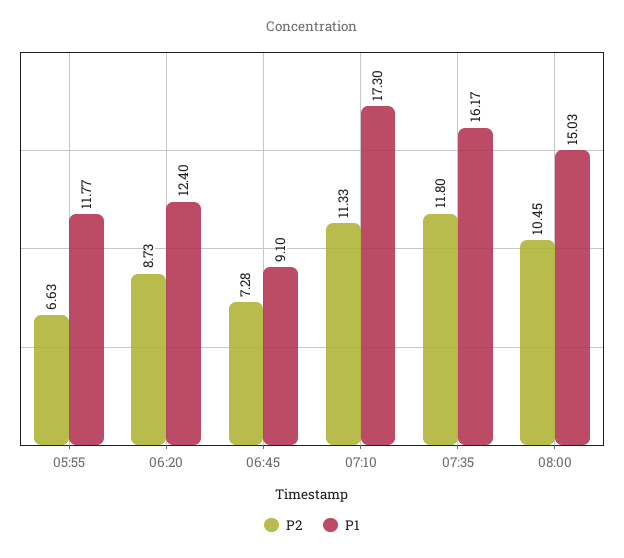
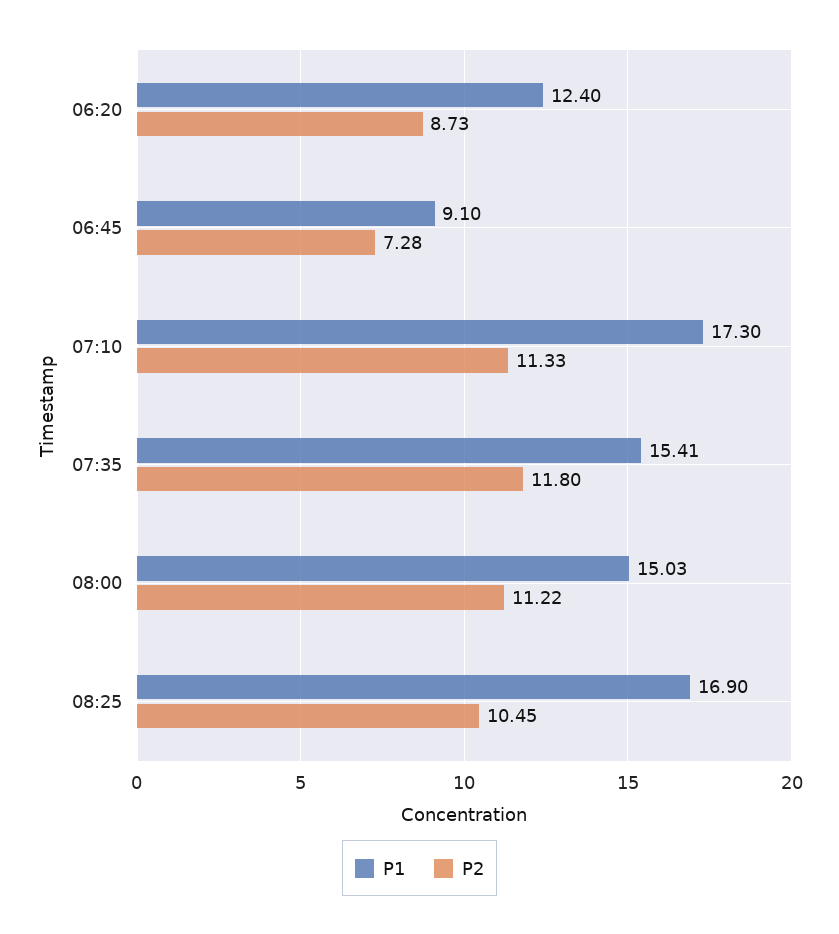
P2, 05:55: 6.63 -> none
P1, 05:55: 11.77 -> none
P1, 07:35: 16.17 -> 15.41
P2, 08:00: 10.45 -> 11.22
P1, 08:25: none -> 16.9
P2, 08:25: none -> 10.45

